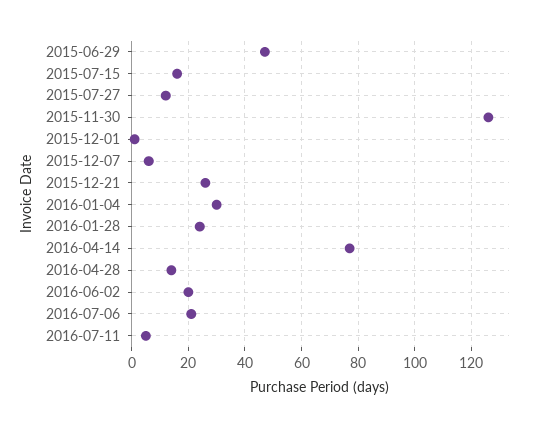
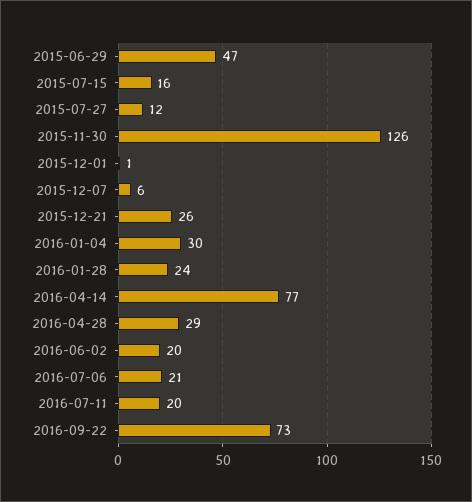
2016-04-28: 15 -> 29
2016-07-11: 5 -> 20
2016-09-22: none -> 73

